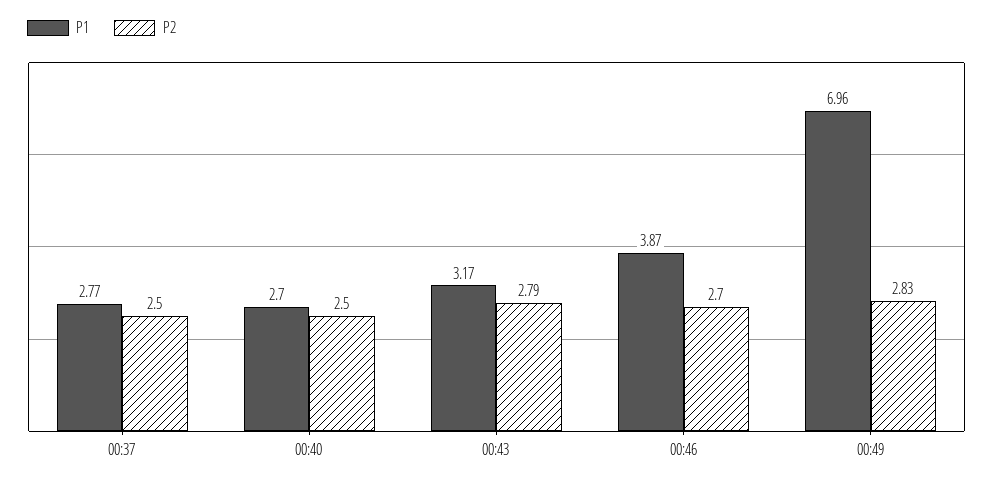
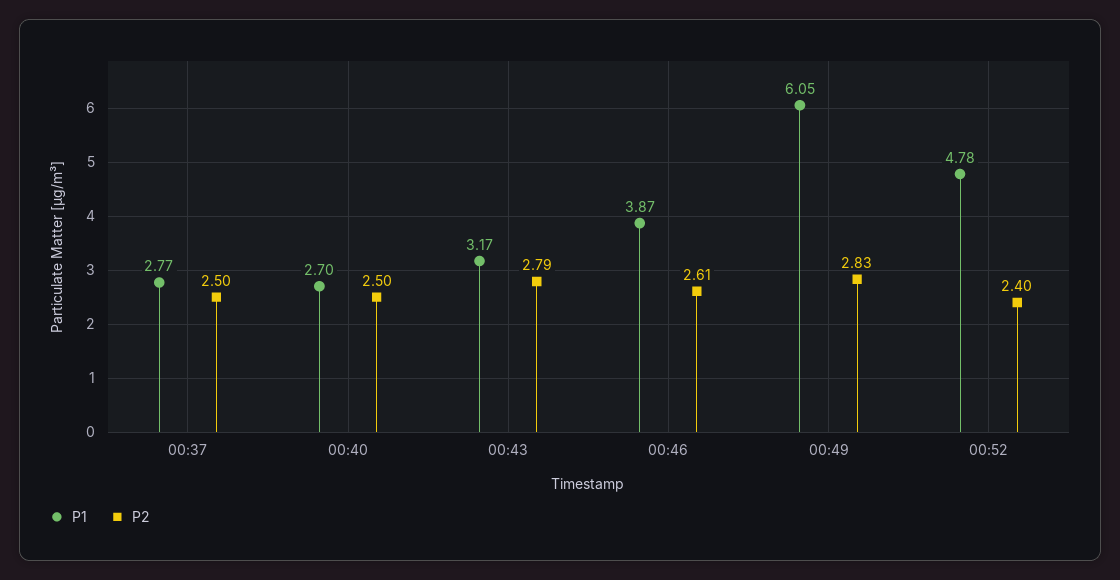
P2, 00:46: 2.7 -> 2.61
P1, 00:49: 6.96 -> 6.05
P1, 00:52: none -> 4.78
P2, 00:52: none -> 2.4

